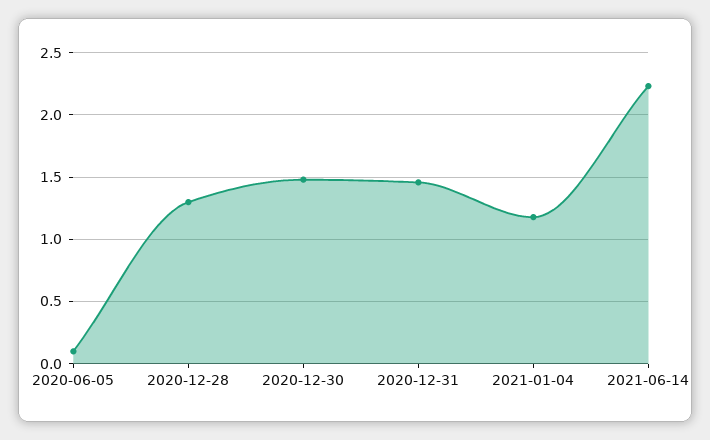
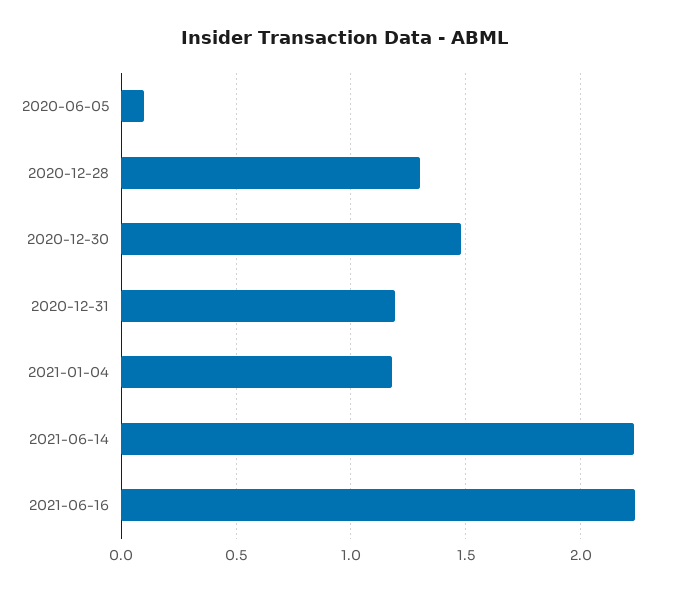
2020-12-31: 1.45 -> 1.2
2021-06-16: none -> 2.25

